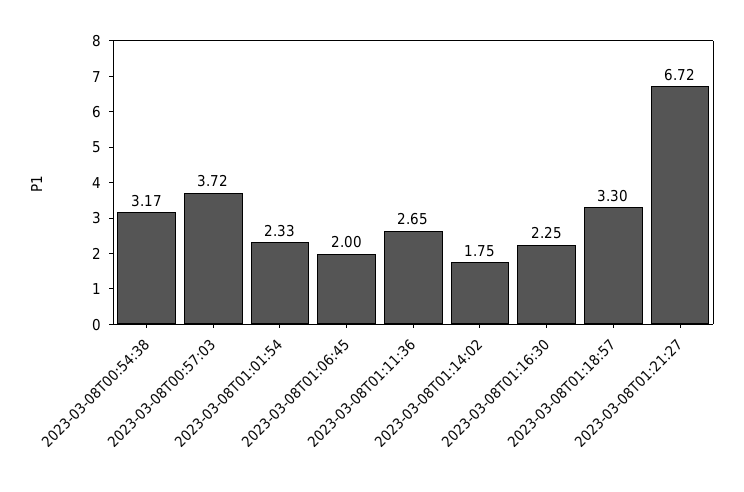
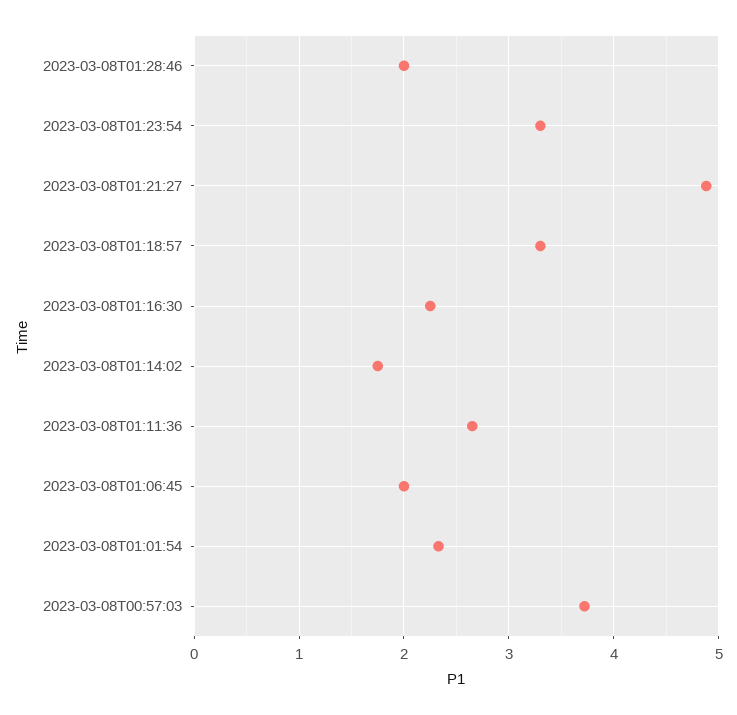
2023-03-08T00:54:38: 3.17 -> none
2023-03-08T01:21:27: 6.72 -> 4.9
2023-03-08T01:28:46: none -> 2
2023-03-08T01:23:54: none -> 3.3

